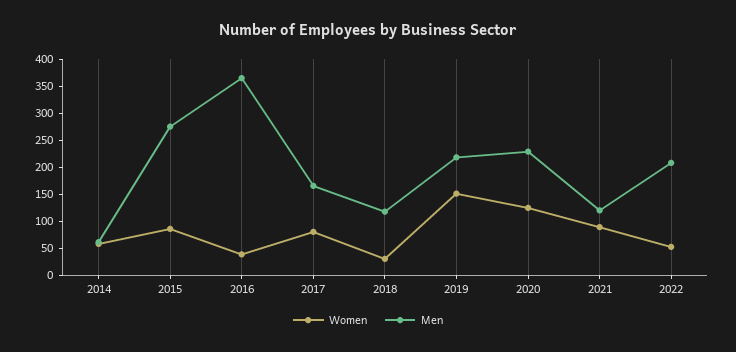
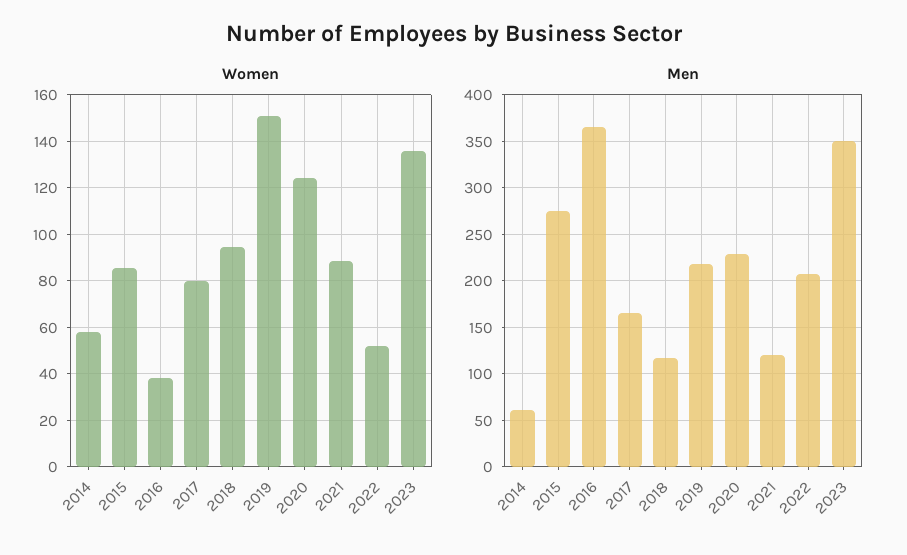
Women, 2018: 25 -> 95
Women, 2023: none -> 135
Men, 2023: none -> 350

